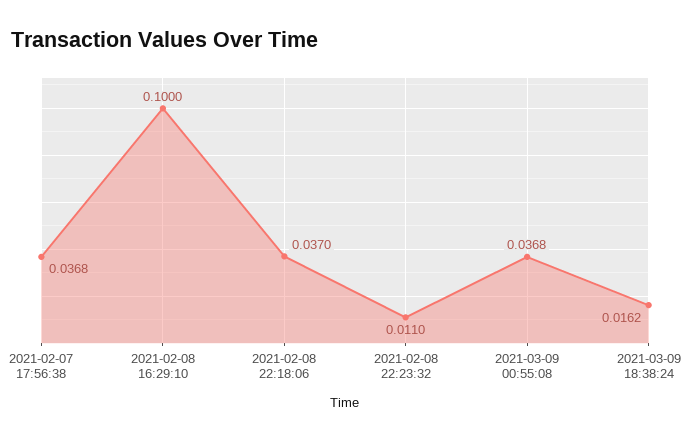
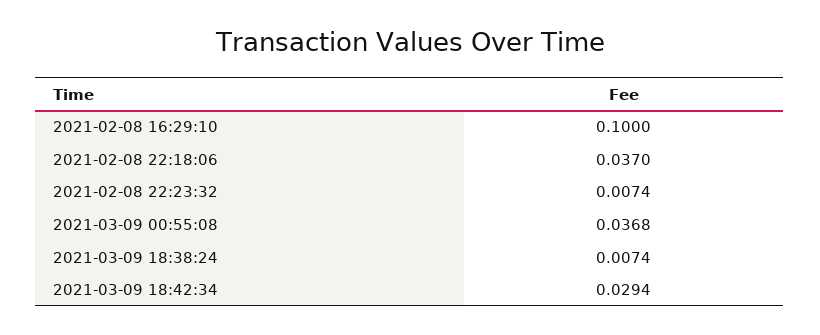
2021-02-07 17:56:38: 0.0368 -> none
2021-02-08 22:23:32: 0.011 -> 0.0074
2021-03-09 18:38:24: 0.0162 -> 0.0074
2021-03-09 18:42:34: none -> 0.0294

